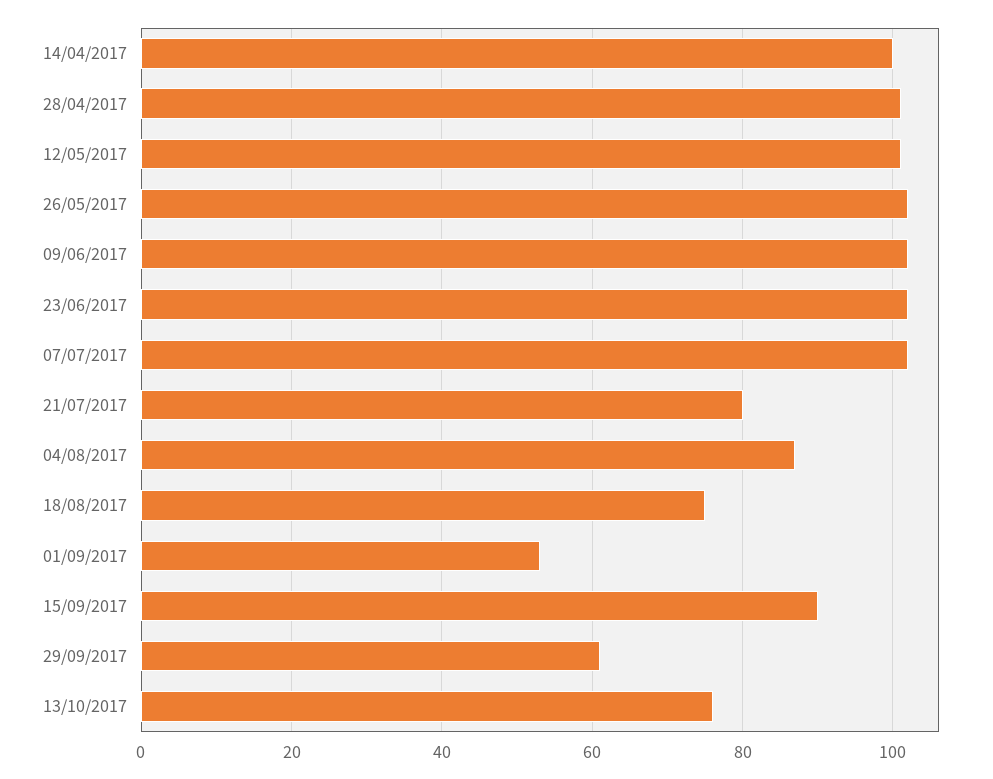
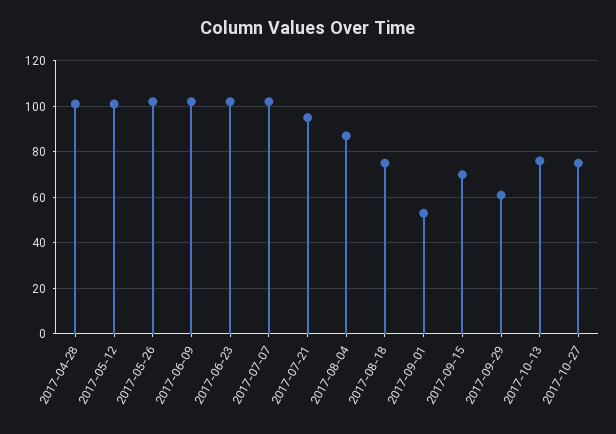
14/04/2017: 100 -> none
21/07/2017: 80 -> 95
15/09/2017: 90 -> 70
2017-10-27: none -> 75

